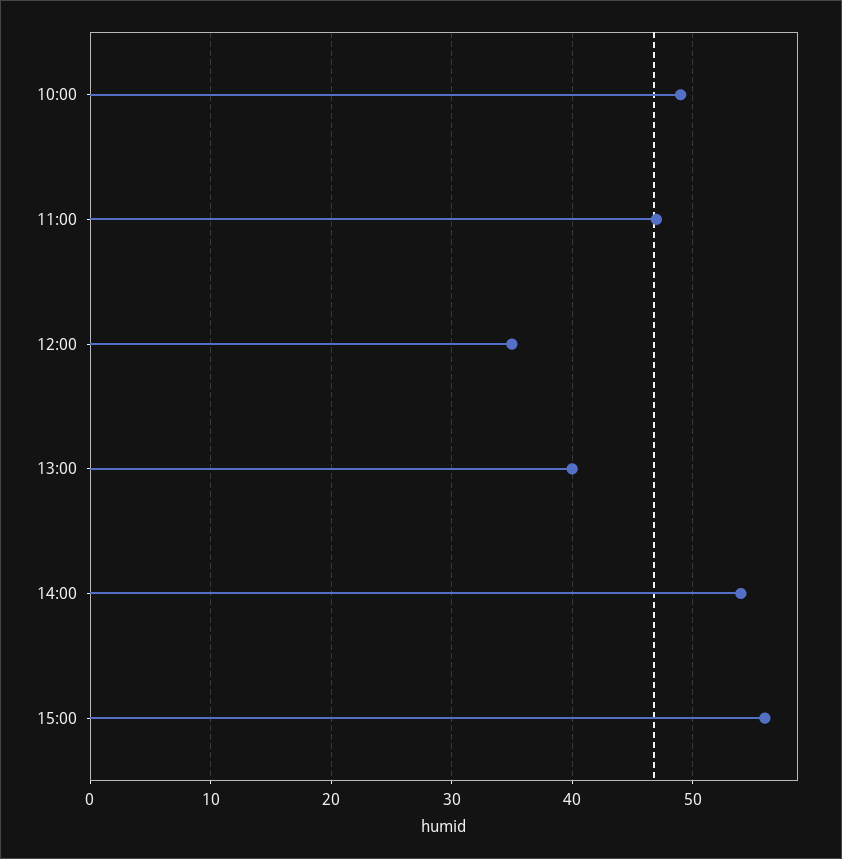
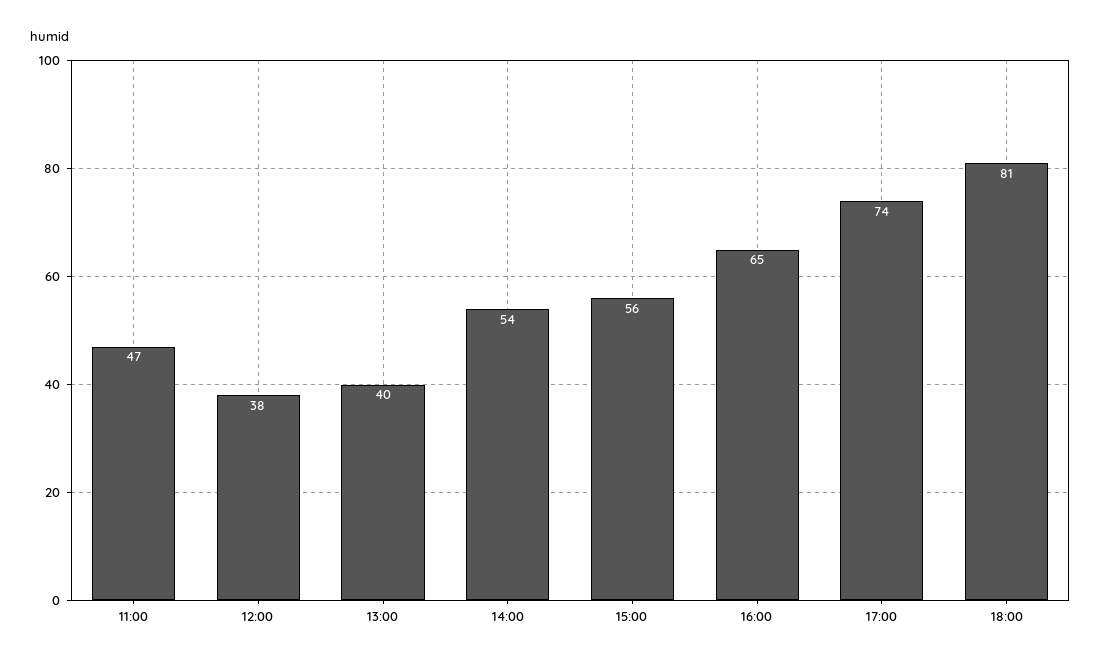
10:00: 49 -> none
12:00: 35 -> 38
16:00: none -> 65
17:00: none -> 74
18:00: none -> 81

